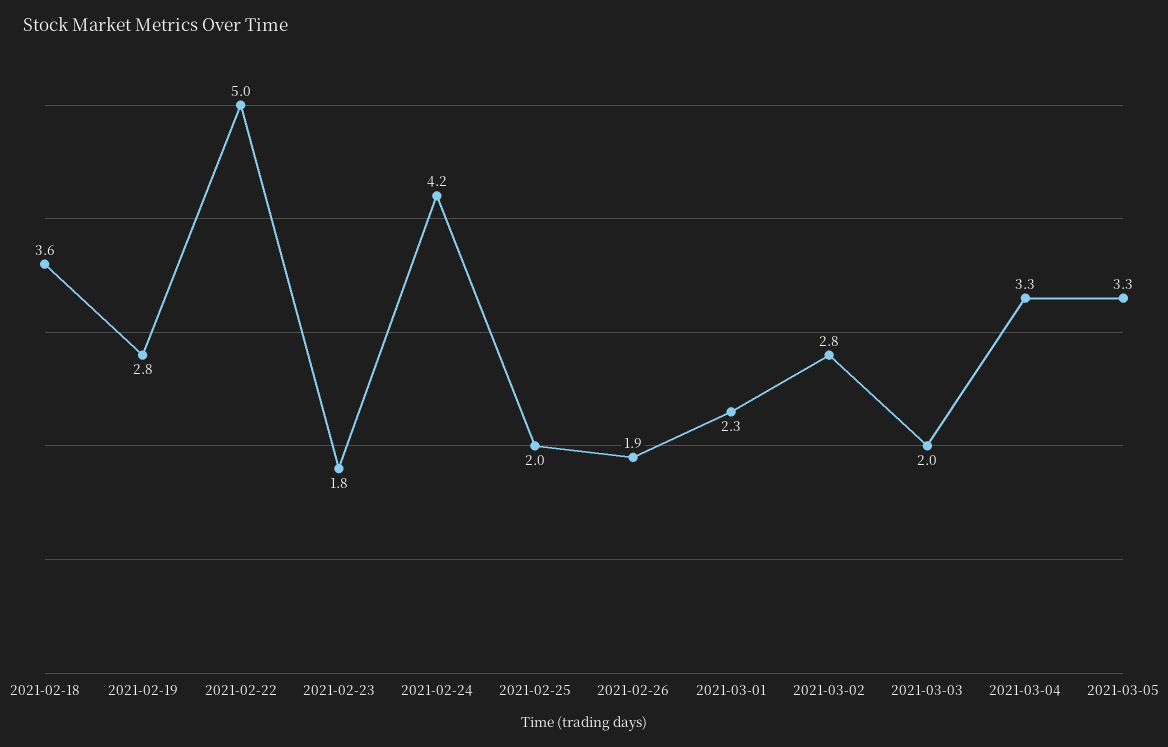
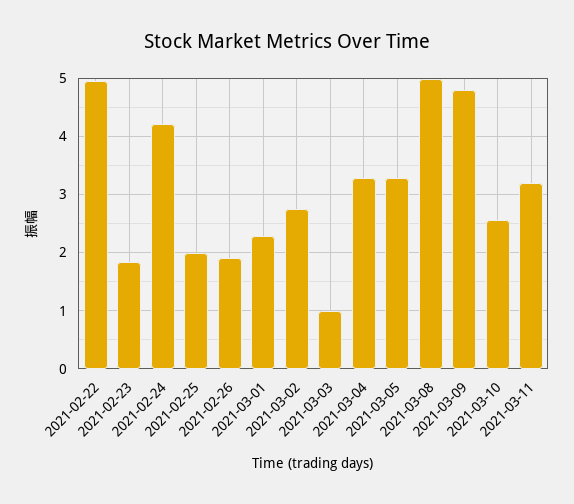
2021-02-18: 3.6 -> none
2021-02-19: 2.8 -> none
2021-03-03: 2 -> 1
2021-03-08: none -> 5
2021-03-09: none -> 4.8
2021-03-10: none -> 2.6
2021-03-11: none -> 3.2

